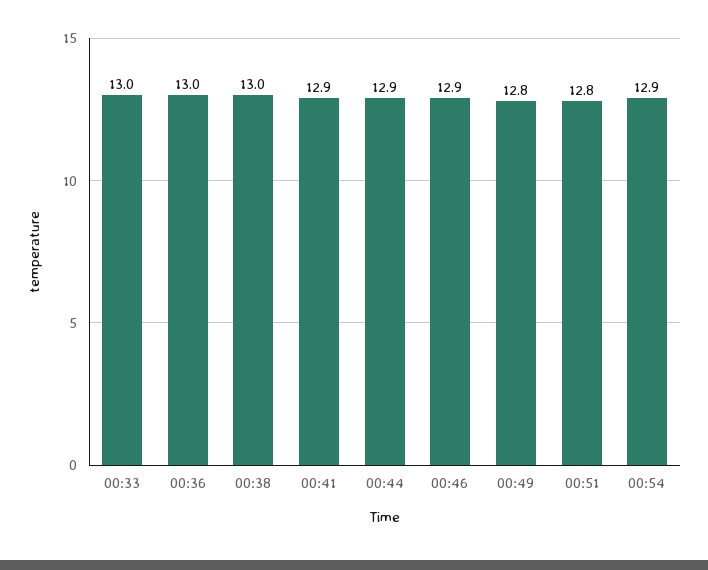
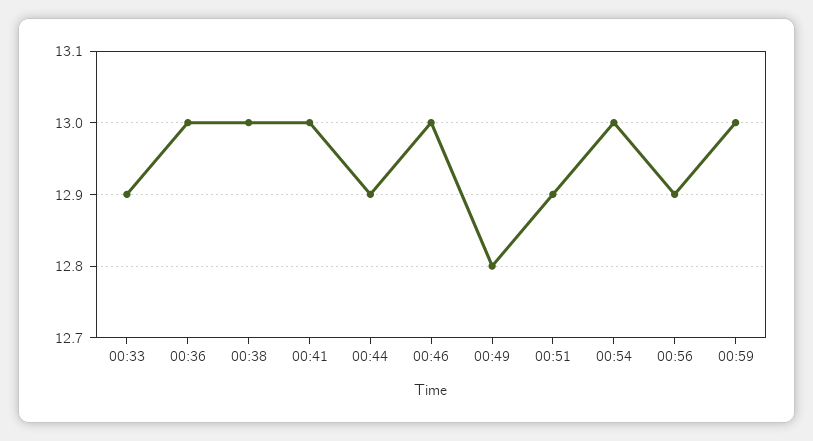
00:33: 13 -> 12.9
00:41: 12.9 -> 13
00:46: 12.9 -> 13
00:51: 12.8 -> 12.9
00:54: 12.9 -> 13
00:56: none -> 12.9
00:59: none -> 13

